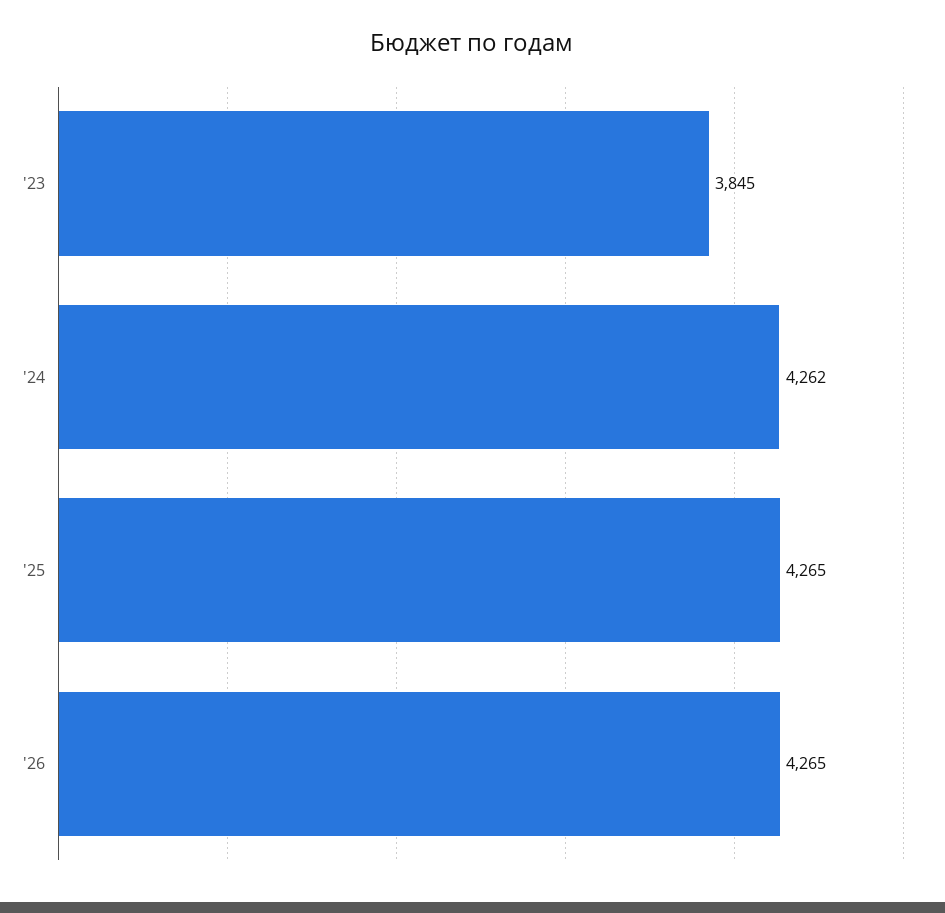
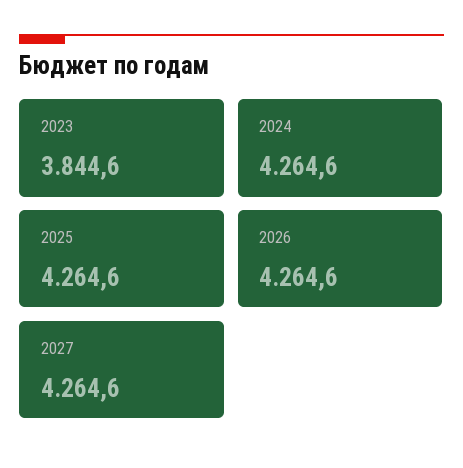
'24: 4262 -> 4264.6
2027: none -> 4264.6

